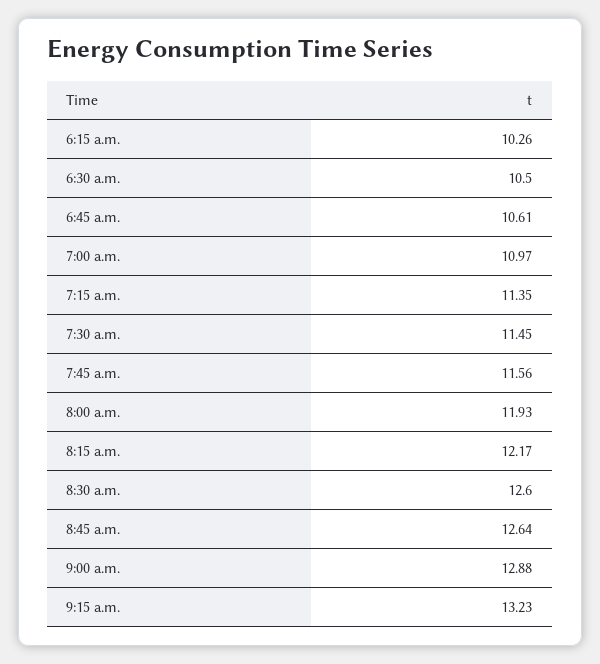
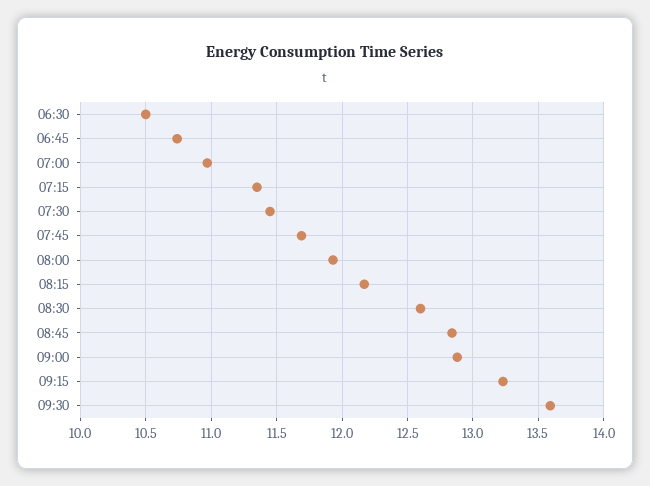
6:15 a.m.: 10.26 -> none
6:45 a.m.: 10.61 -> 10.75
7:45 a.m.: 11.56 -> 11.7
8:45 a.m.: 12.64 -> 12.85
09:30: none -> 13.6

